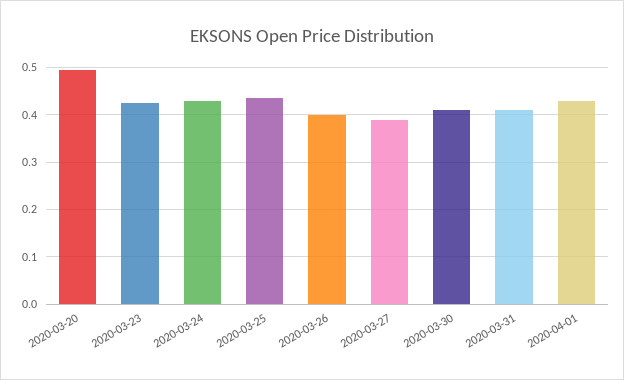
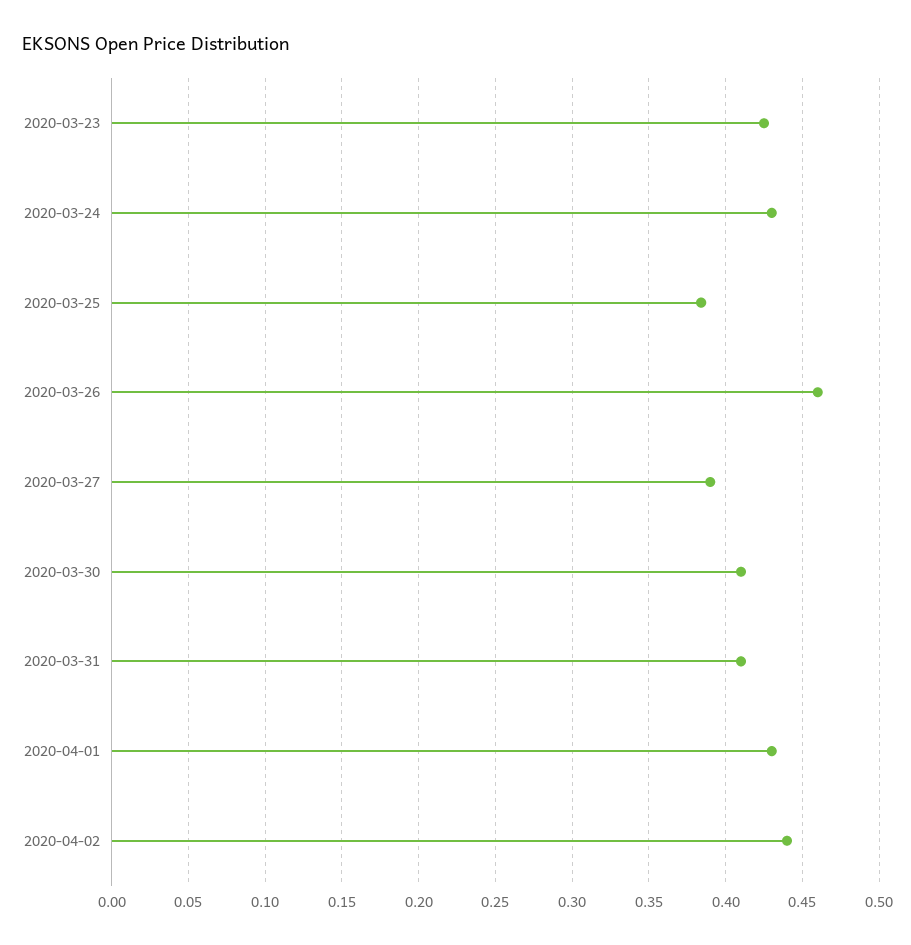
2020-03-20: 0.5 -> none
2020-03-25: 0.44 -> 0.385
2020-03-26: 0.4 -> 0.46
2020-04-02: none -> 0.44

